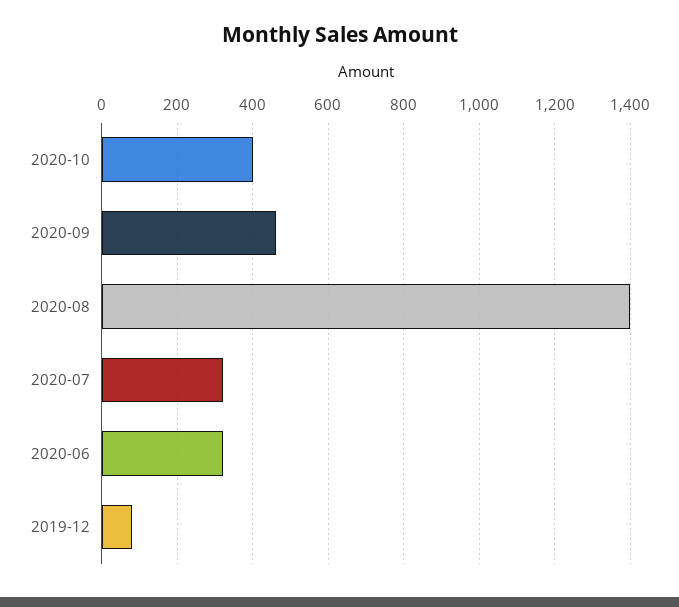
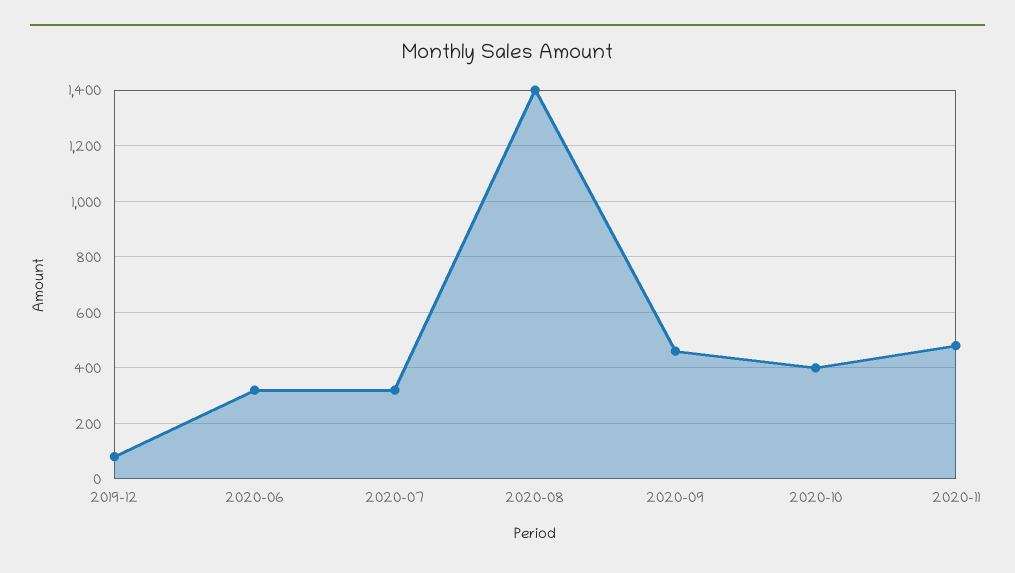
2020-11: none -> 475

